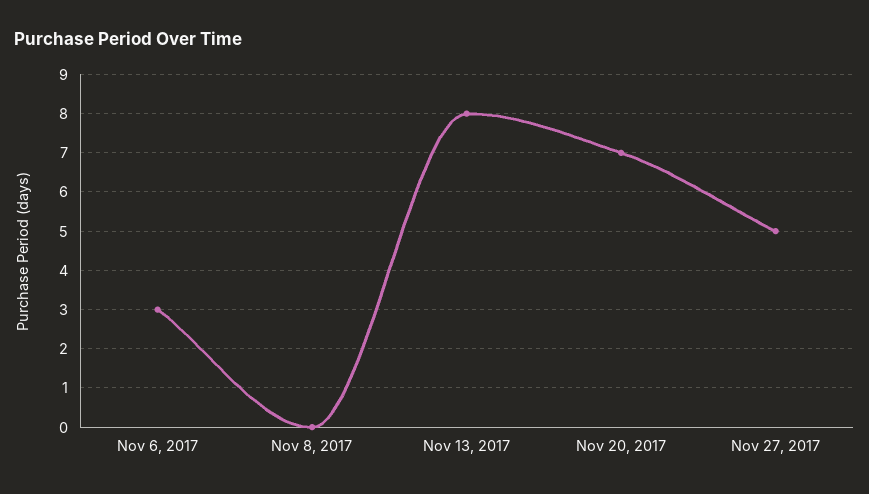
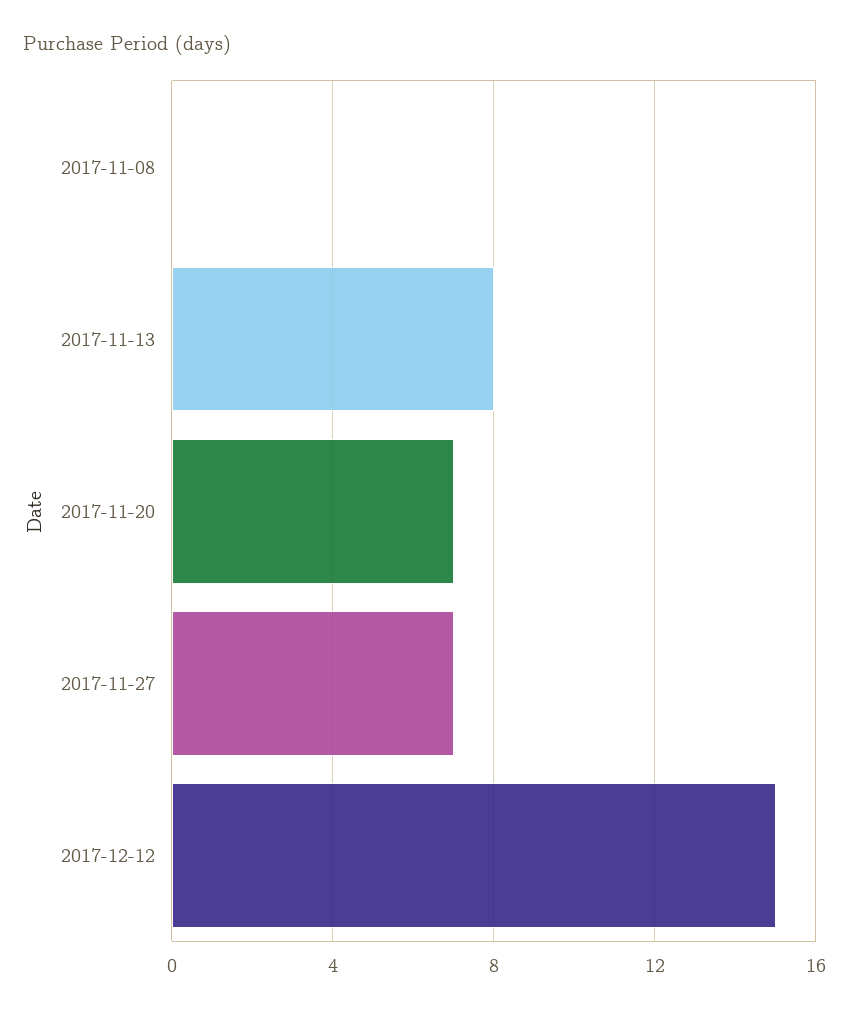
Nov 6, 2017: 3 -> none
Nov 27, 2017: 5 -> 7
2017-12-12: none -> 15

